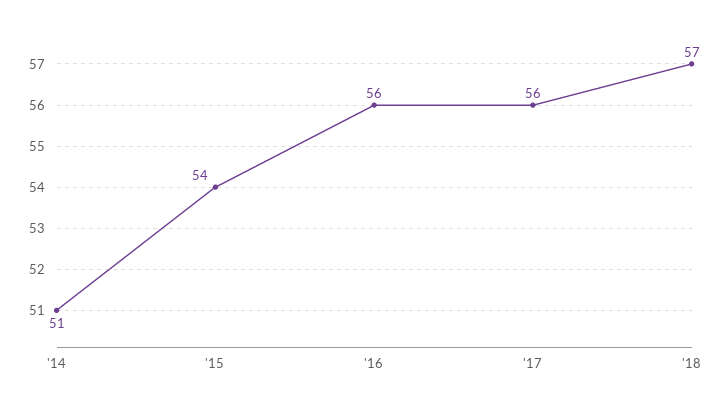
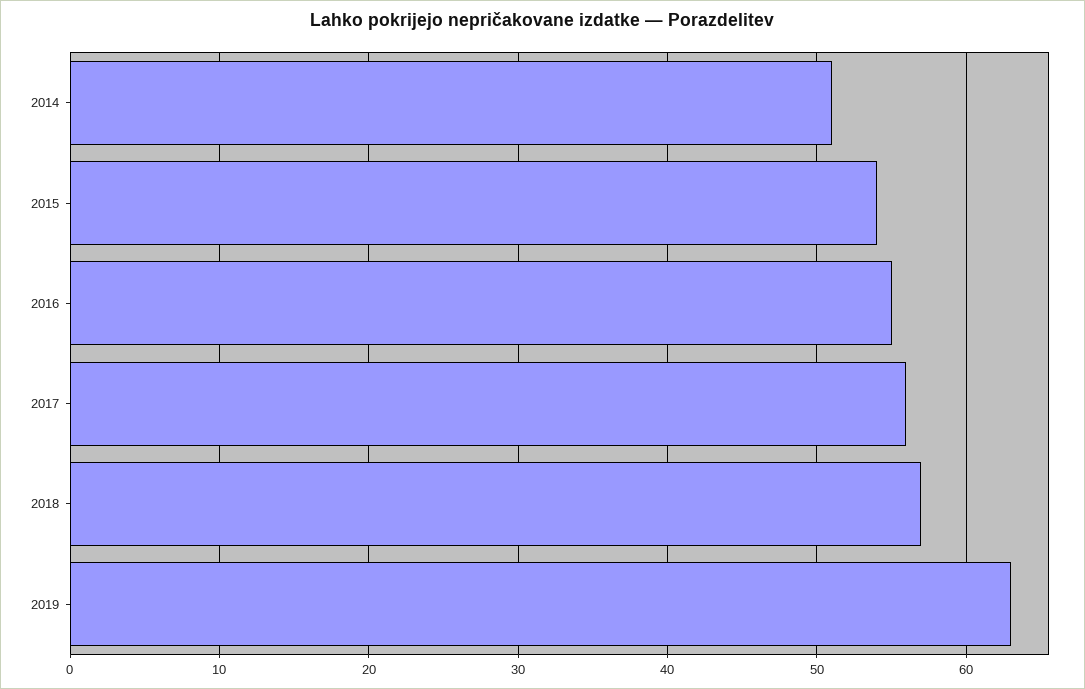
'16: 56 -> 55
2019: none -> 63

